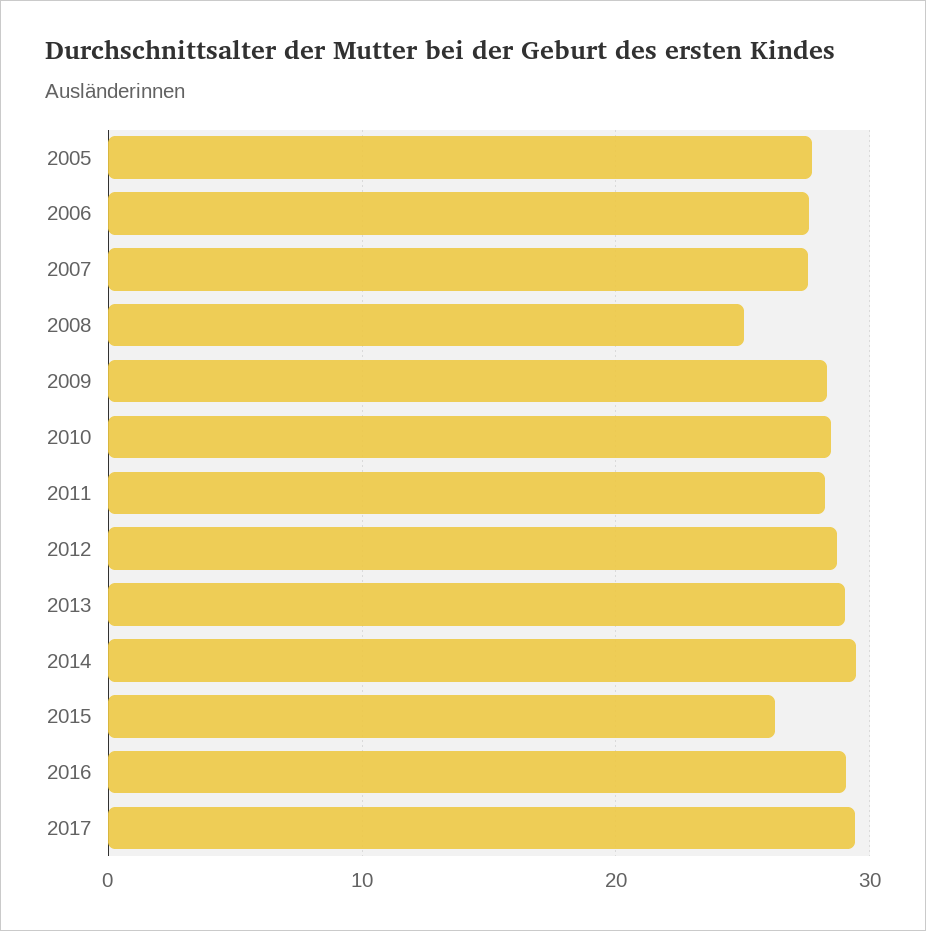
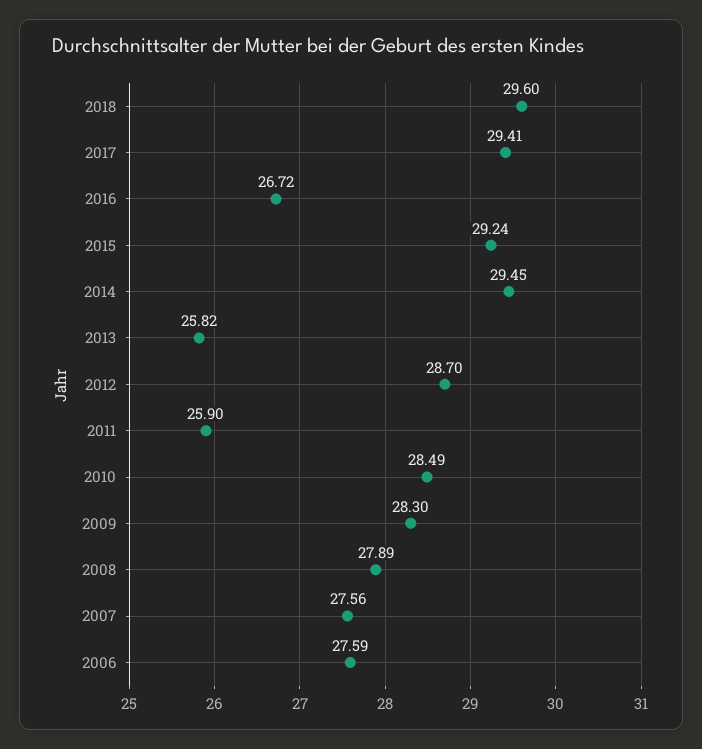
2005: 28 -> none
2008: 25 -> 27.89
2011: 28 -> 25.9
2013: 29 -> 25.82
2015: 26 -> 29.24
2016: 29 -> 26.72
2018: none -> 29.6

